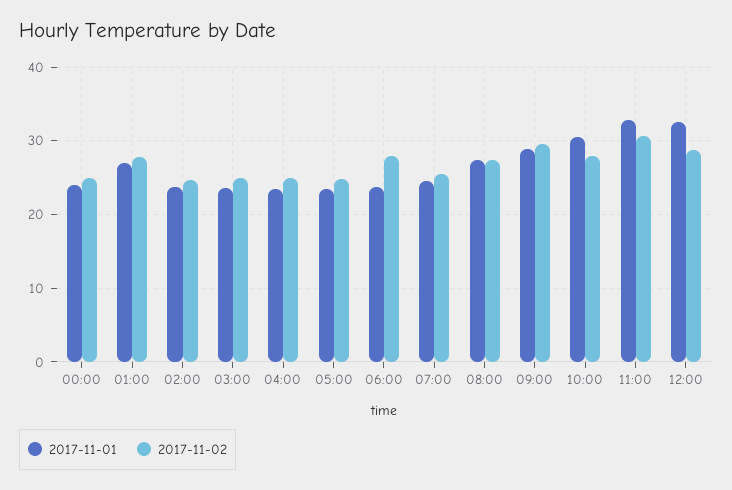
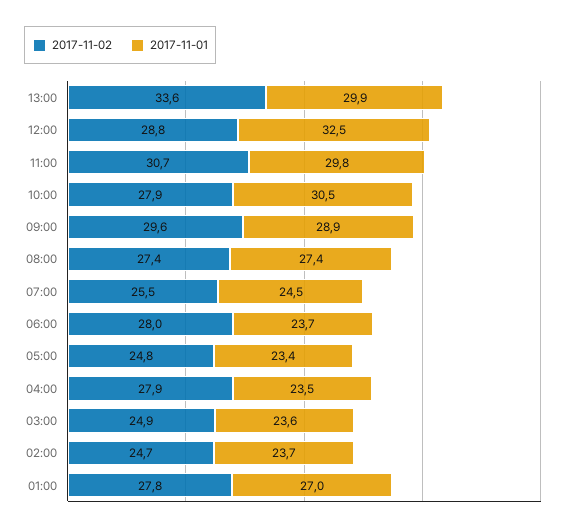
2017-11-01, 00:00: 24 -> none
2017-11-02, 00:00: 25 -> none
2017-11-02, 04:00: 25 -> 27.9
2017-11-01, 11:00: 33 -> 29.8
2017-11-02, 13:00: none -> 33.6
2017-11-01, 13:00: none -> 29.9

